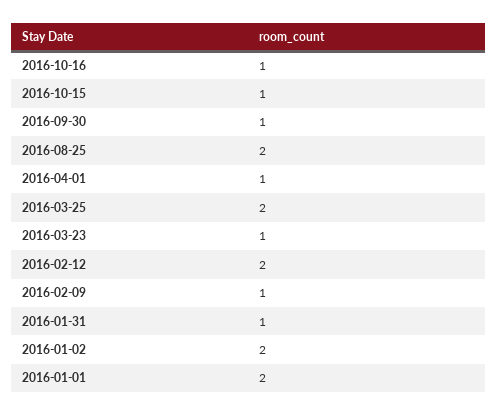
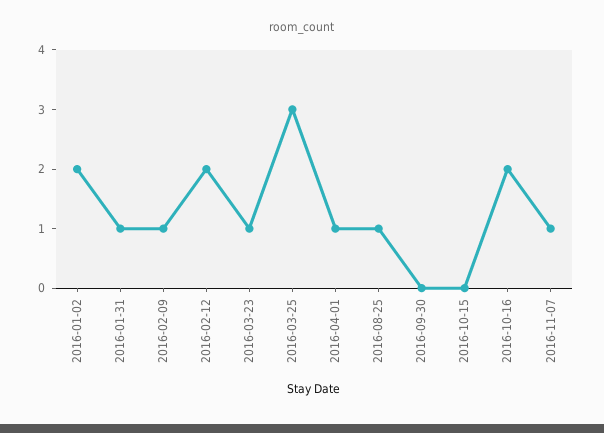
2016-10-16: 1 -> 2
2016-10-15: 1 -> 0
2016-09-30: 1 -> 0
2016-08-25: 2 -> 1
2016-03-25: 2 -> 3
2016-01-01: 2 -> none
2016-11-07: none -> 1

